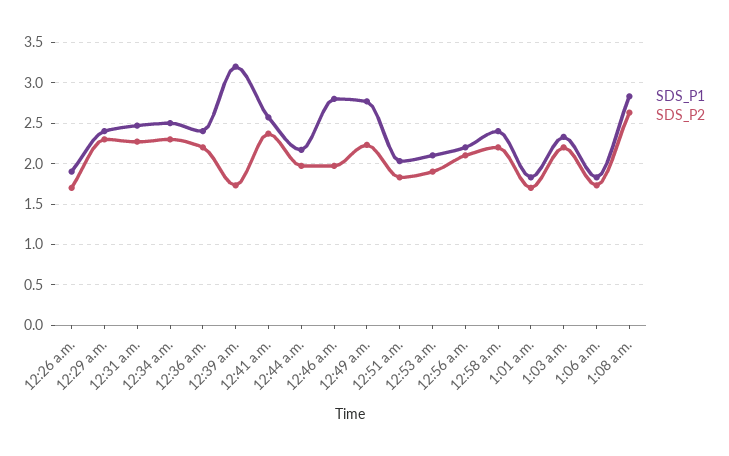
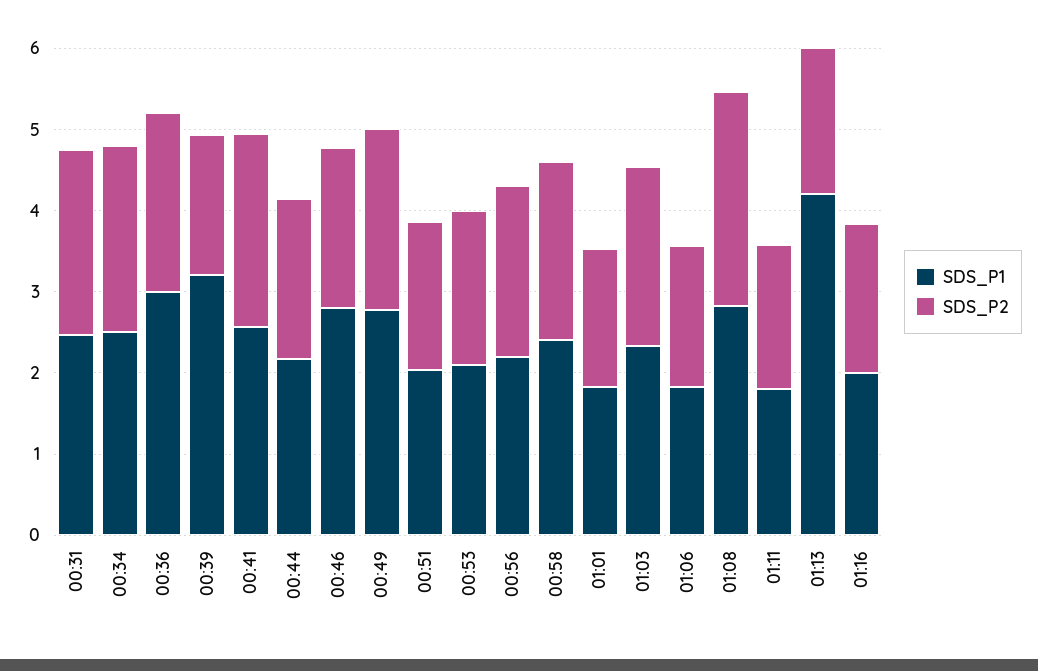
SDS_P1, 12:26 a.m.: 1.9 -> none
SDS_P2, 12:26 a.m.: 1.7 -> none
SDS_P1, 12:29 a.m.: 2.4 -> none
SDS_P2, 12:29 a.m.: 2.3 -> none
SDS_P1, 12:36 a.m.: 2.4 -> 3
SDS_P1, 01:11: none -> 1.8
SDS_P2, 01:11: none -> 1.8
SDS_P1, 01:13: none -> 4.2
SDS_P2, 01:13: none -> 1.8
SDS_P1, 01:16: none -> 2
SDS_P2, 01:16: none -> 1.8

